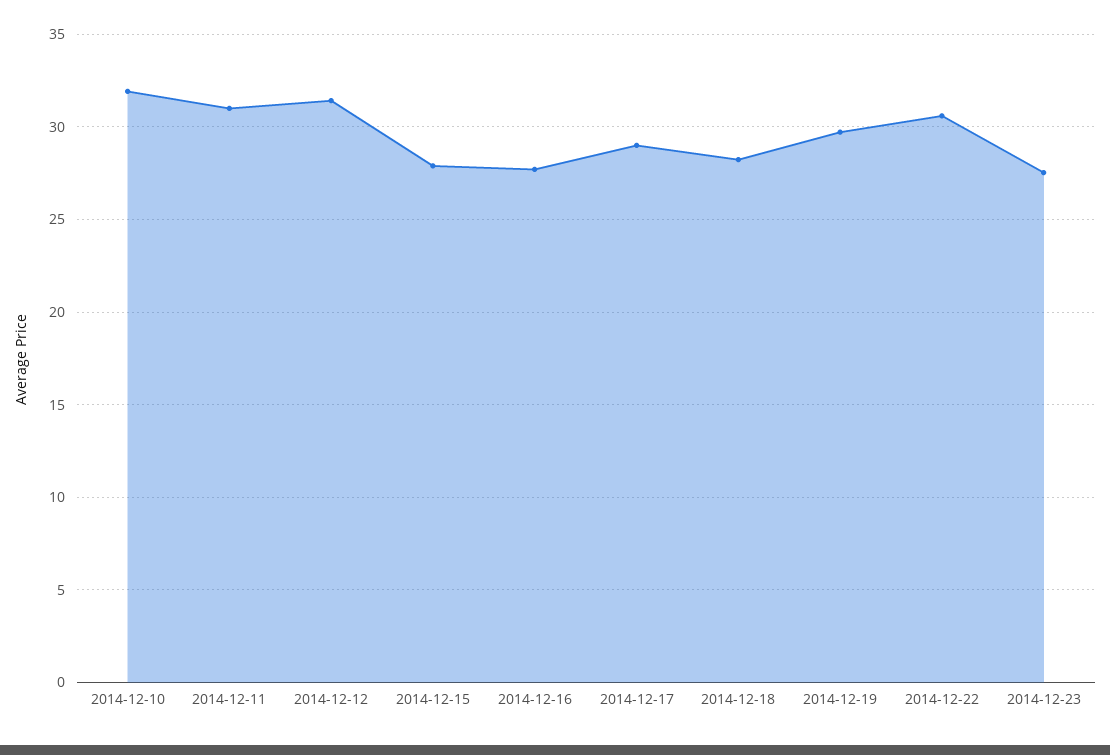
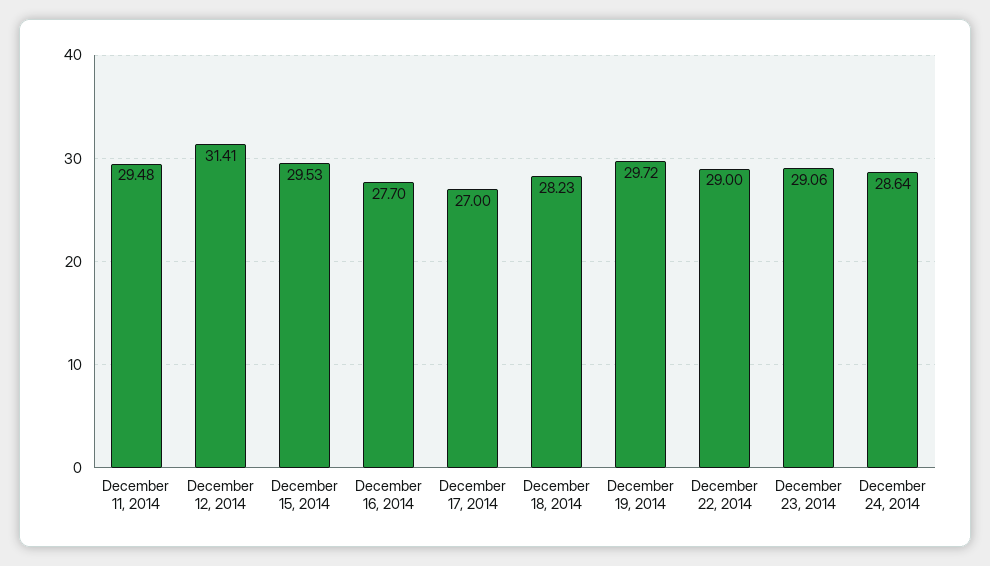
2014-12-10: 32 -> none
2014-12-11: 31 -> 29.48
2014-12-15: 28 -> 29.53
2014-12-17: 29 -> 27
2014-12-22: 30.5 -> 29
2014-12-23: 27.5 -> 29.06
December 24, 2014: none -> 28.64

